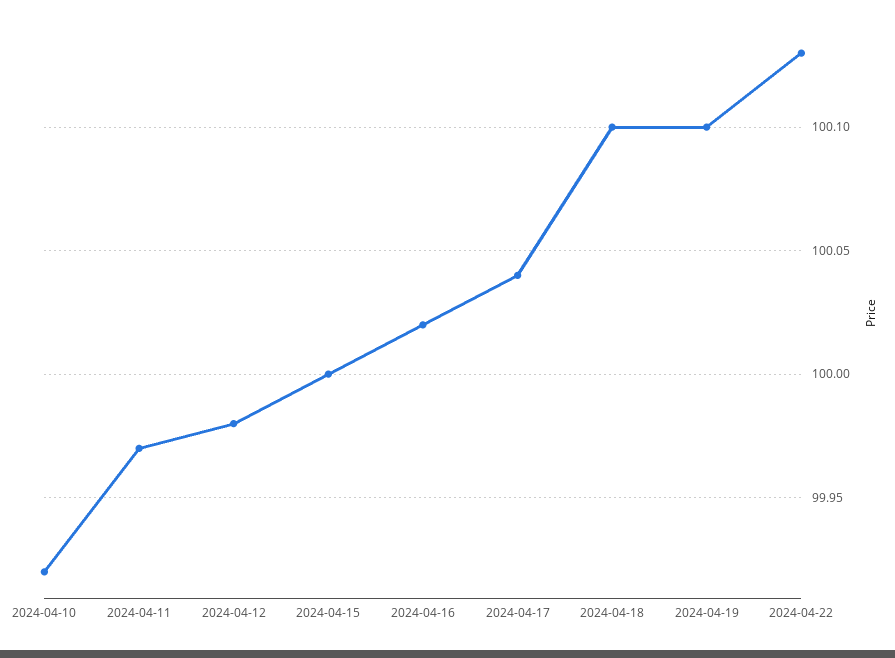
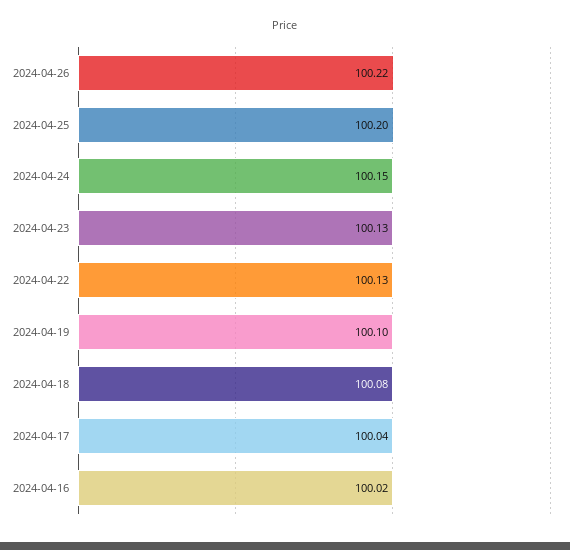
2024-04-10: 99.92 -> none
2024-04-11: 99.97 -> none
2024-04-12: 99.98 -> none
2024-04-15: 100 -> none
2024-04-18: 100.1 -> 100.08
2024-04-26: none -> 100.22
2024-04-25: none -> 100.2
2024-04-24: none -> 100.15
2024-04-23: none -> 100.13

